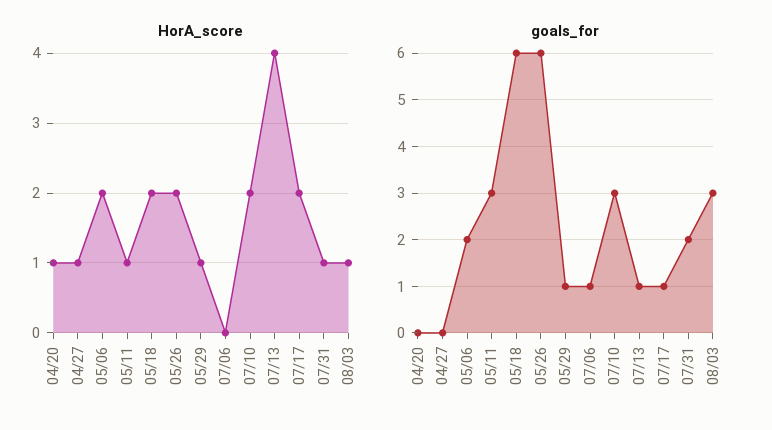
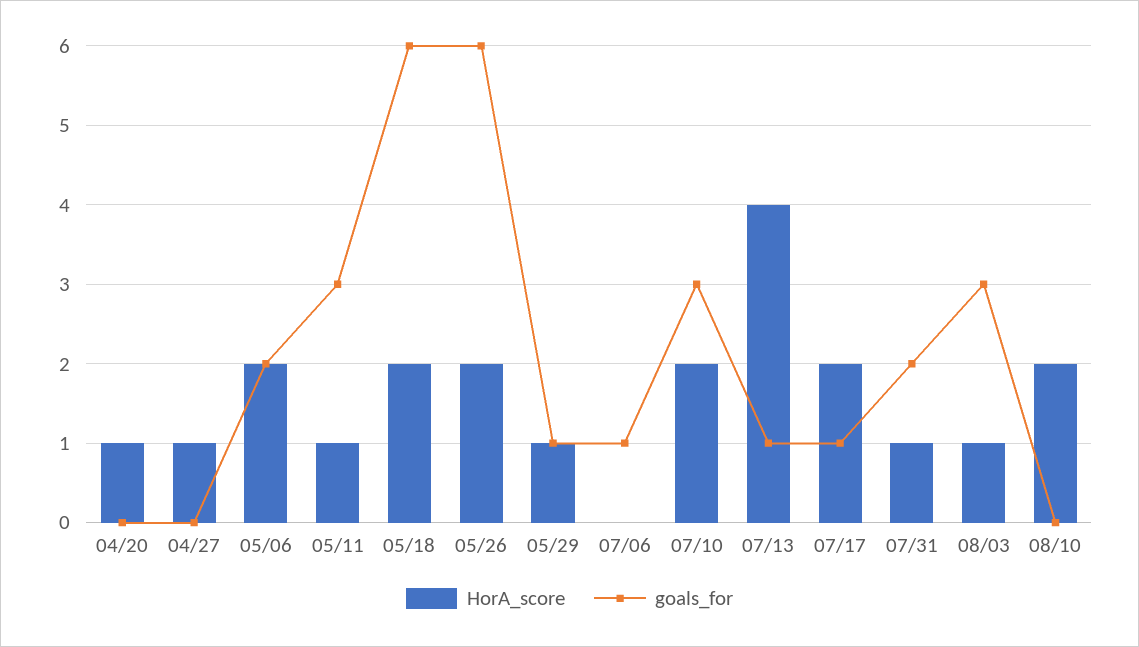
HorA_score, 08/10: none -> 2
goals_for, 08/10: none -> 0

